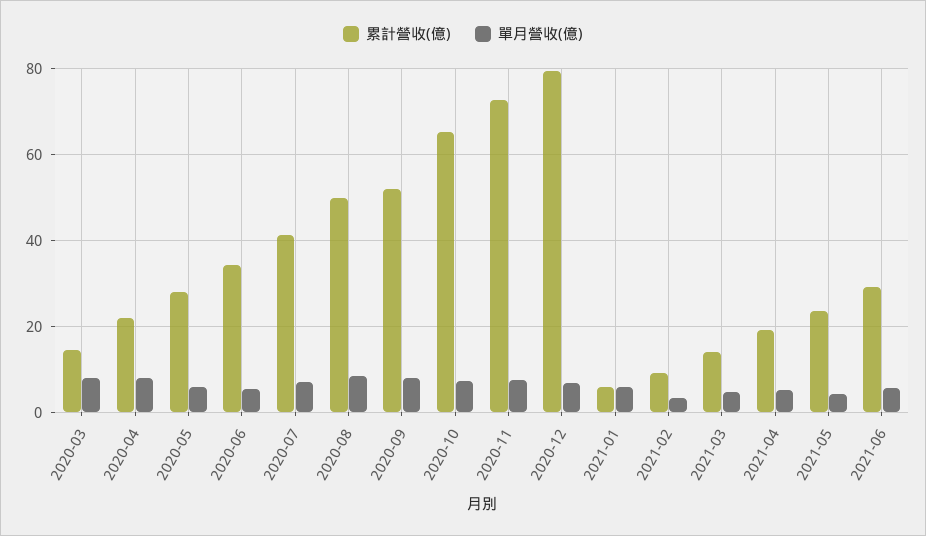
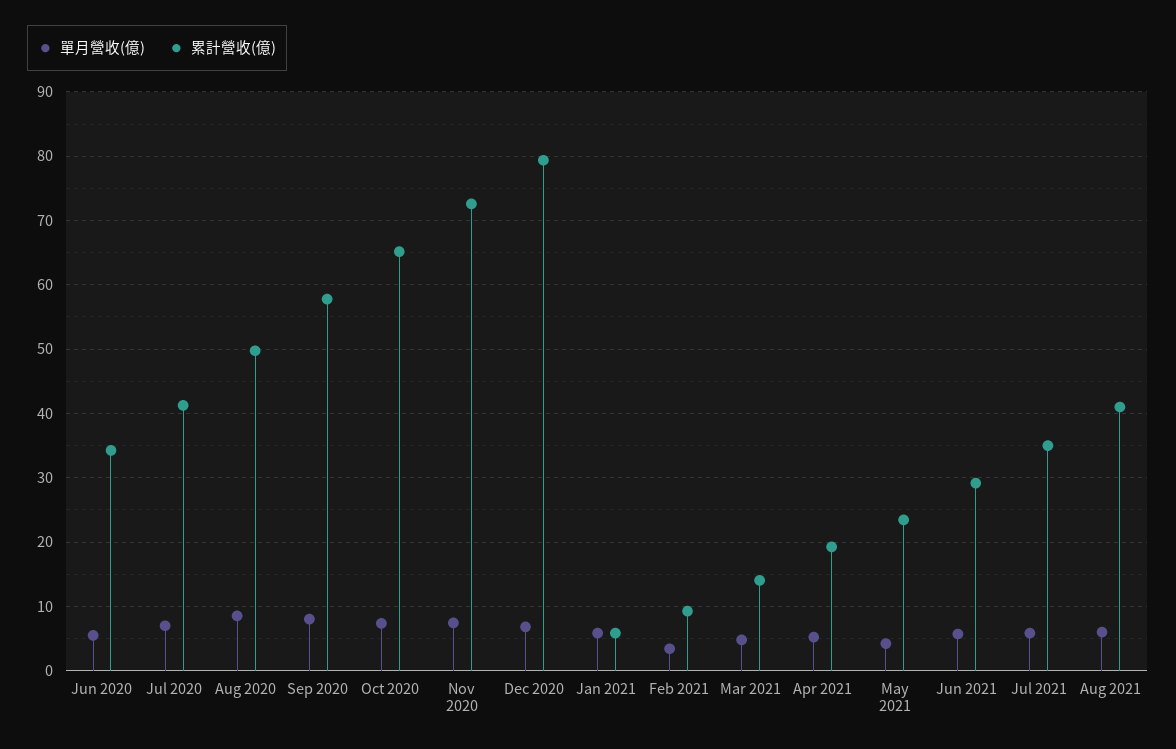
累計營收(億), 2020-03: 14 -> none
單月營收(億), 2020-03: 8 -> none
累計營收(億), 2020-04: 22 -> none
單月營收(億), 2020-04: 8 -> none
累計營收(億), 2020-05: 28 -> none
單月營收(億), 2020-05: 6 -> none
累計營收(億), 2020-09: 52 -> 58
單月營收(億), Jul 2021: none -> 6
累計營收(億), Jul 2021: none -> 35
單月營收(億), Aug 2021: none -> 6
累計營收(億), Aug 2021: none -> 41

